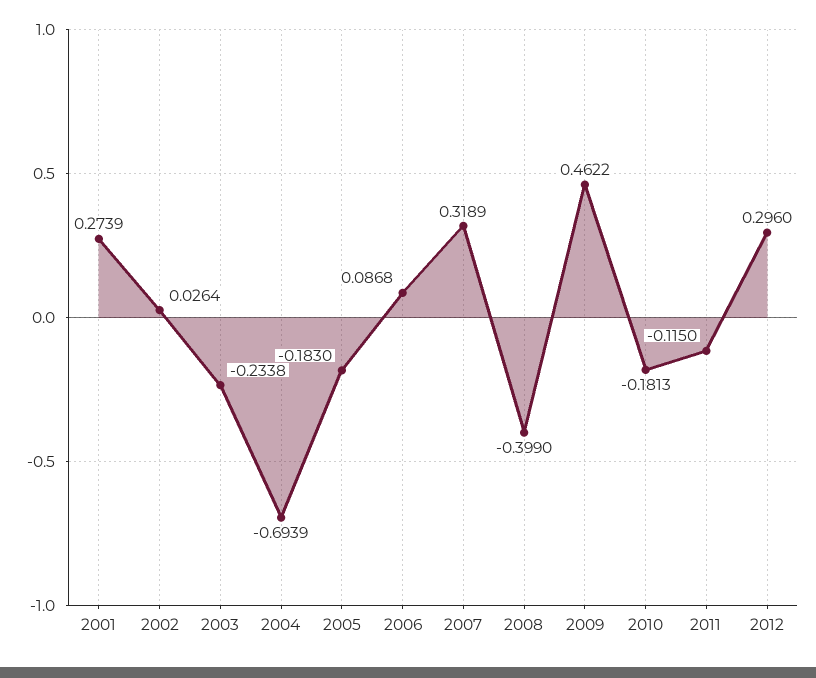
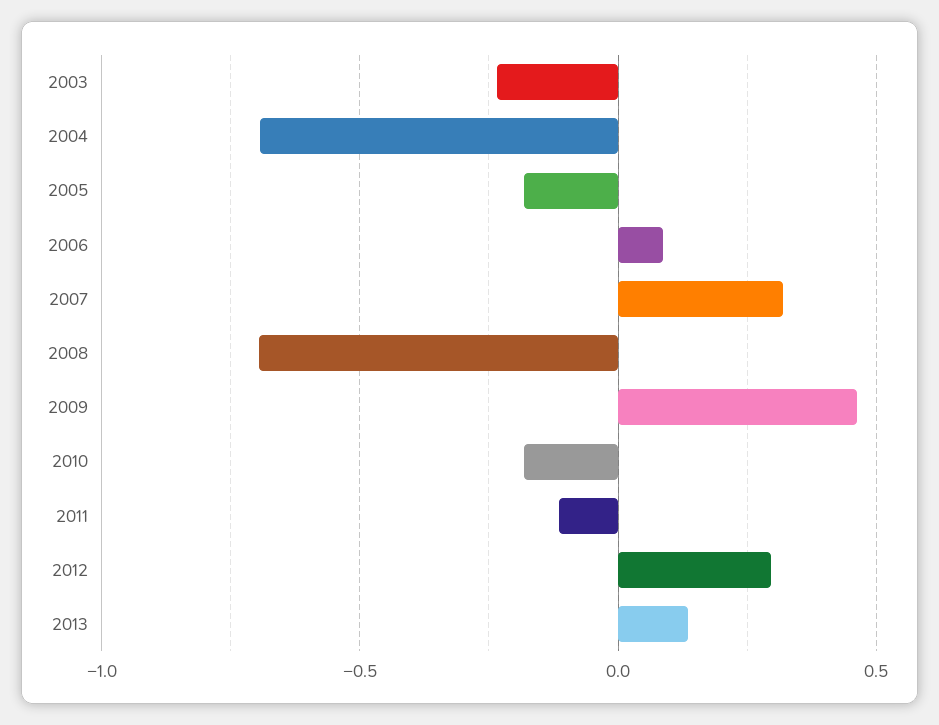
2001: 0.2739 -> none
2002: 0.0264 -> none
2008: -0.399 -> -0.7
2013: none -> 0.15

